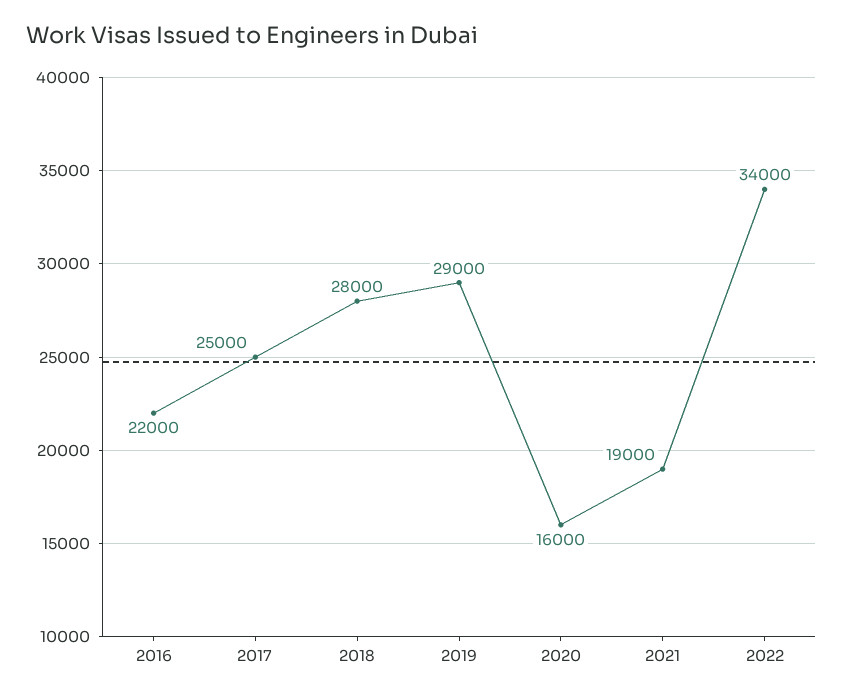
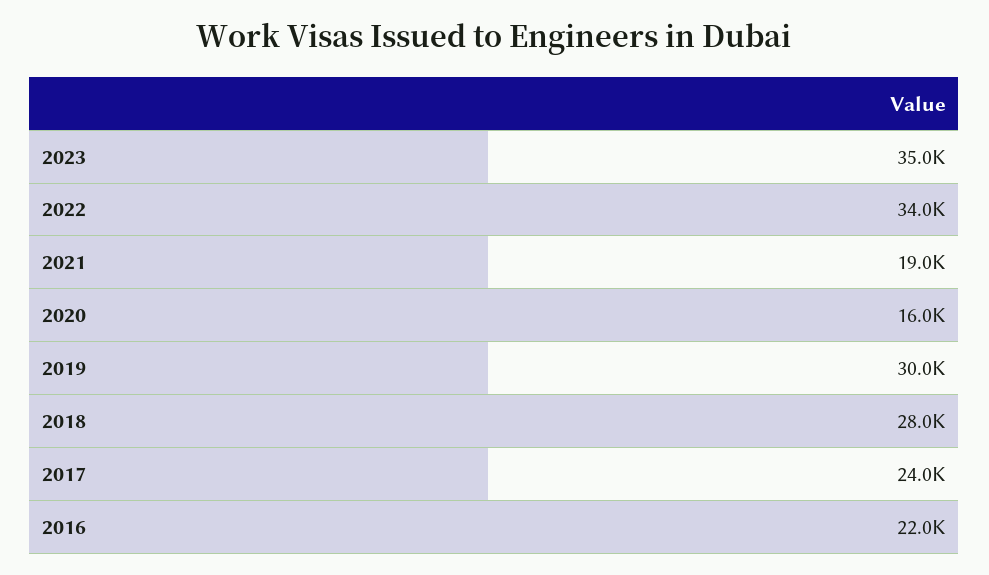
2017: 25000 -> 24000
2019: 29000 -> 30000
2023: none -> 35000

